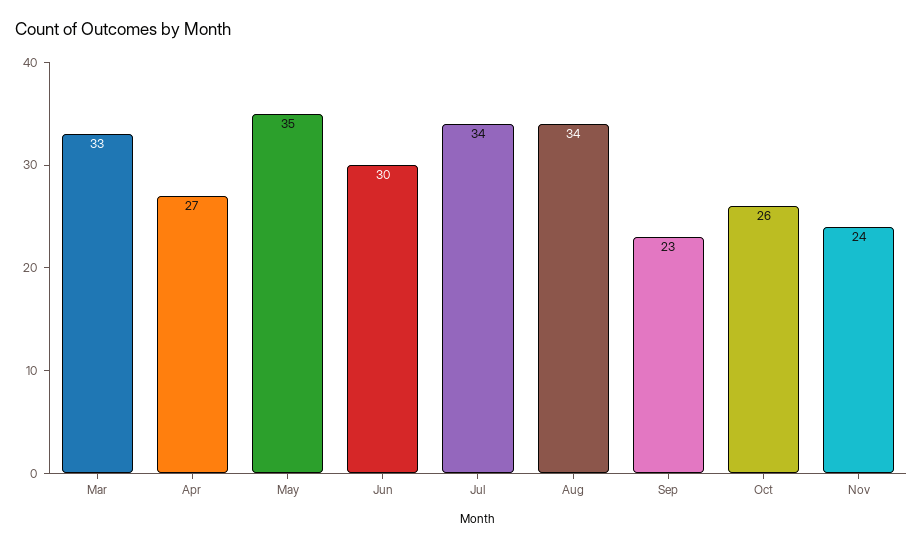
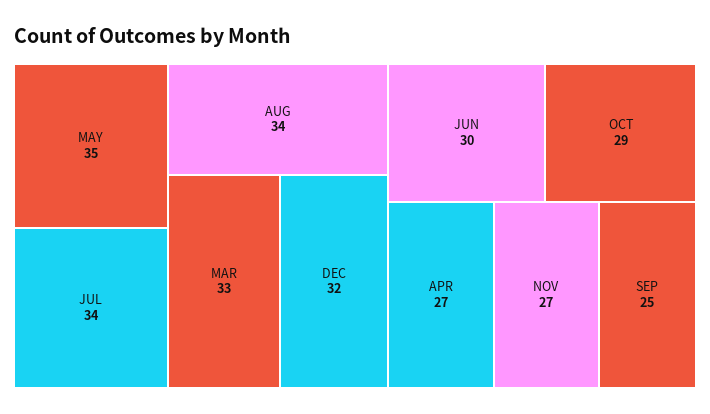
Sep: 23 -> 25
Oct: 26 -> 29
Nov: 24 -> 27
DEC: none -> 32

